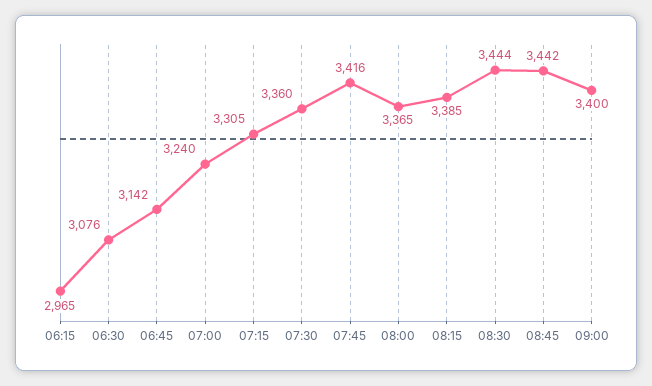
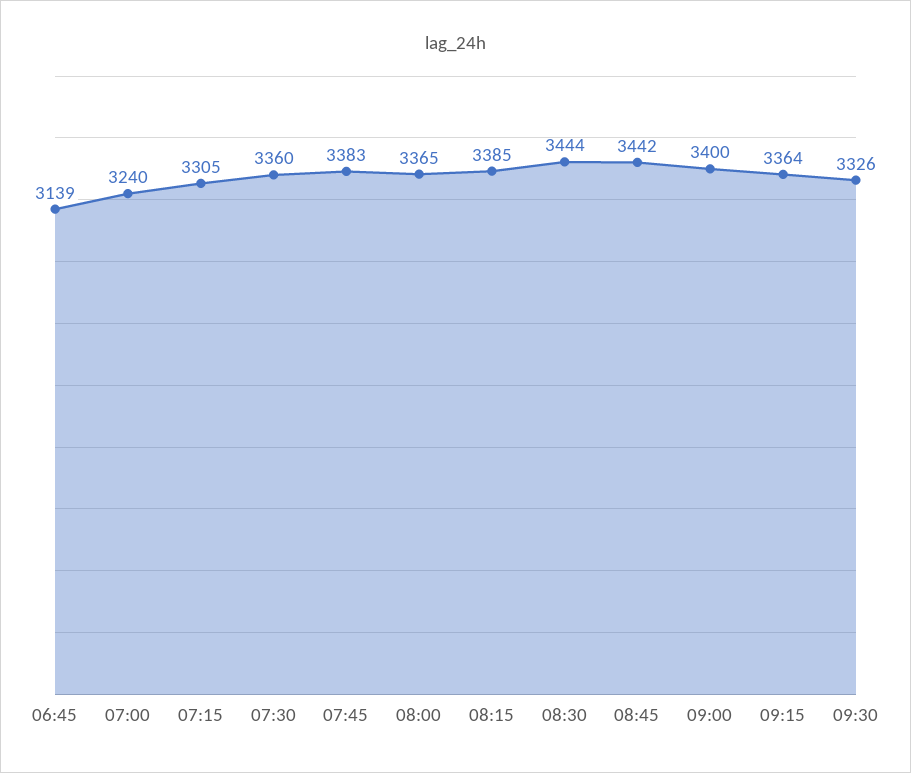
06:15: 2965 -> none
06:30: 3076 -> none
06:45: 3142 -> 3139
07:45: 3416 -> 3383
09:15: none -> 3364
09:30: none -> 3326

